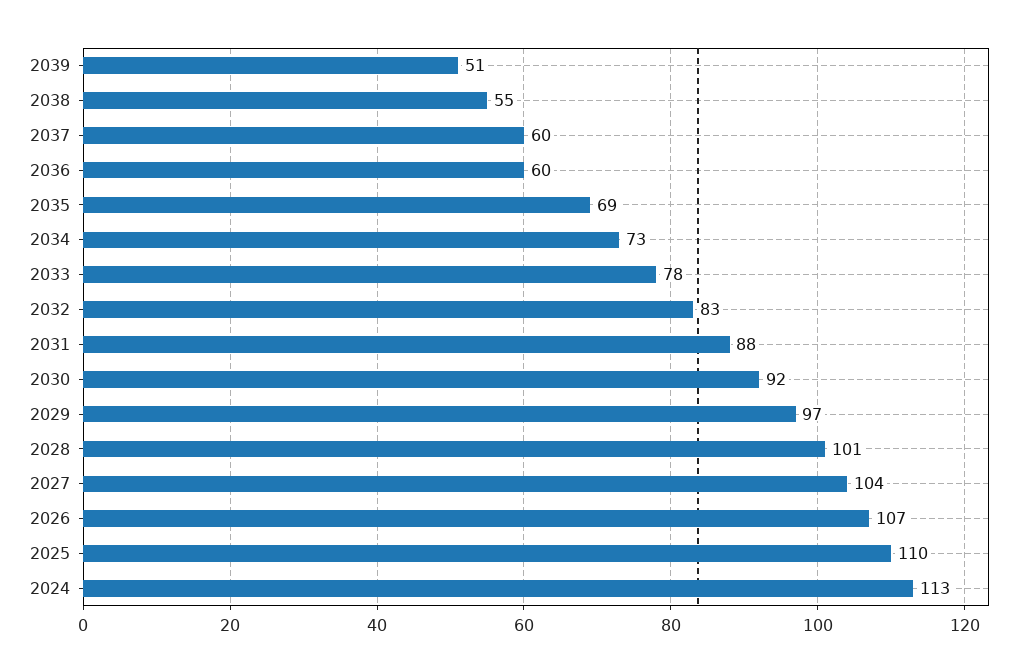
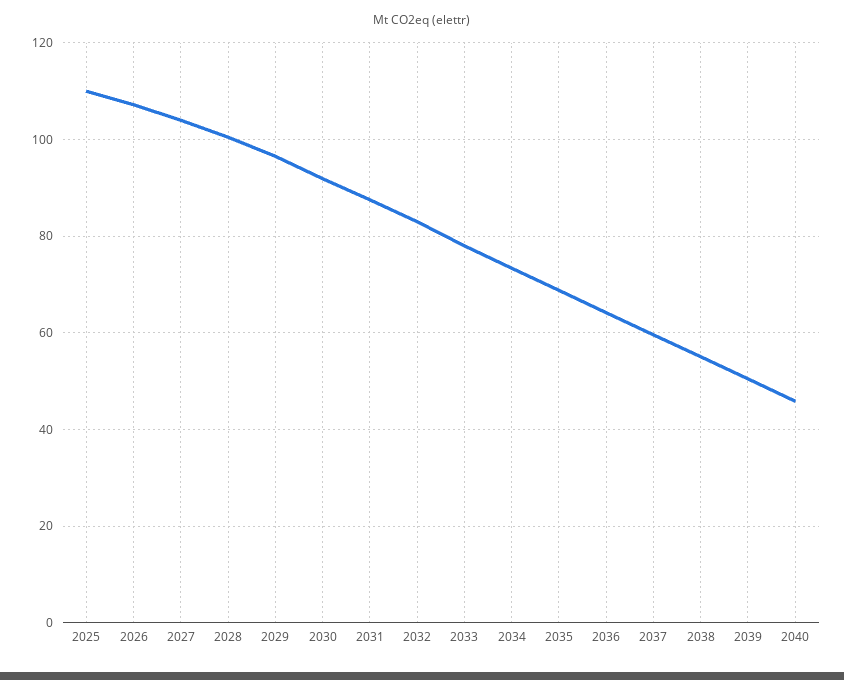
2036: 60 -> 64
2024: 113 -> none
2040: none -> 46

